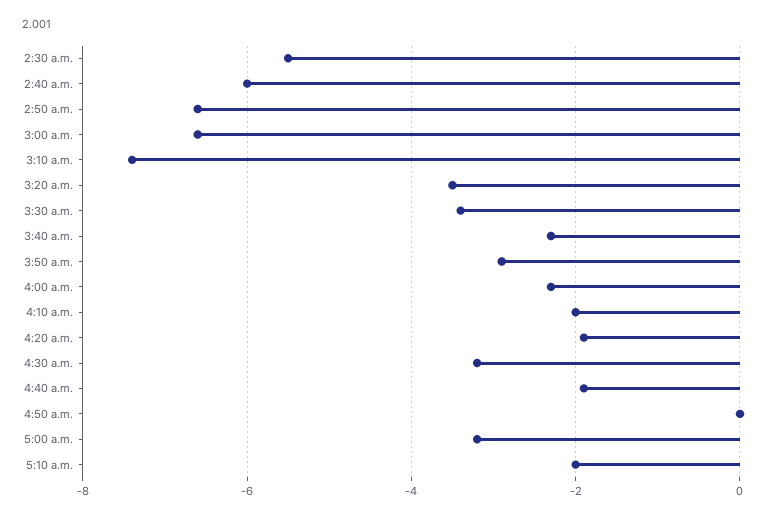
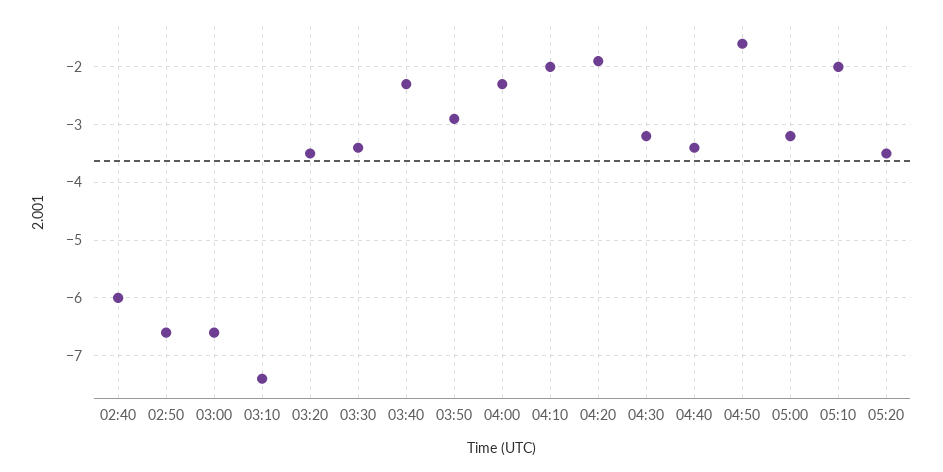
2:30 a.m.: -5.5 -> none
4:40 a.m.: -2 -> -3.5
4:50 a.m.: 0 -> -1.5
05:20: none -> -3.5

